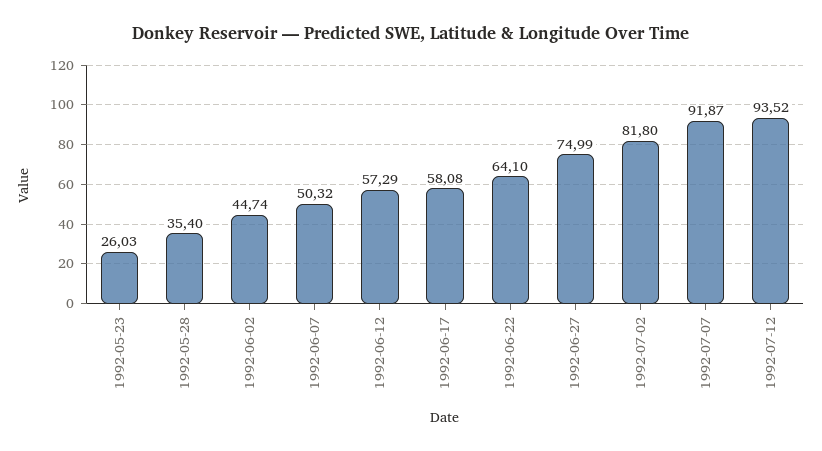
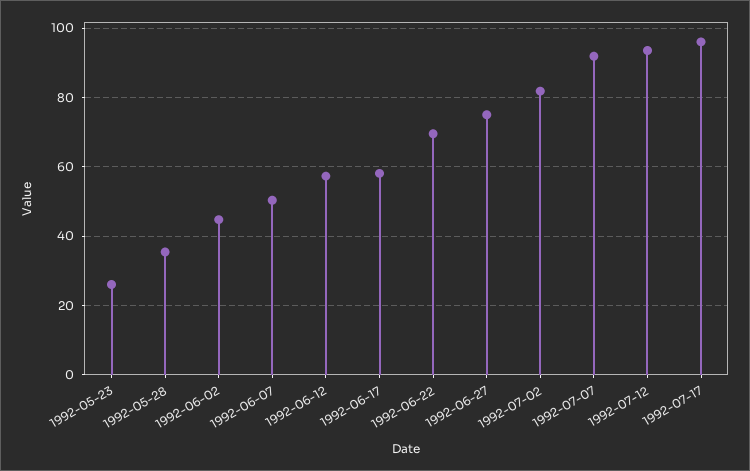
1992-06-22: 64.1 -> 70
1992-07-17: none -> 96

